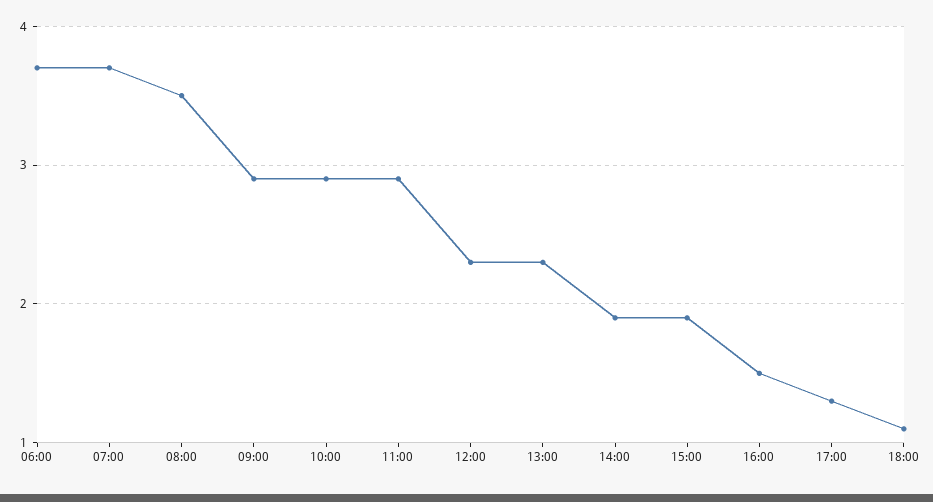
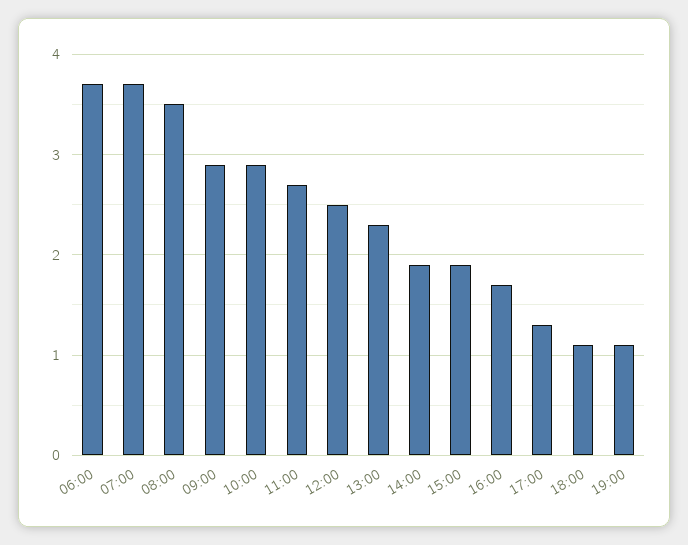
11:00: 2.9 -> 2.7
12:00: 2.3 -> 2.5
16:00: 1.5 -> 1.7
19:00: none -> 1.1

